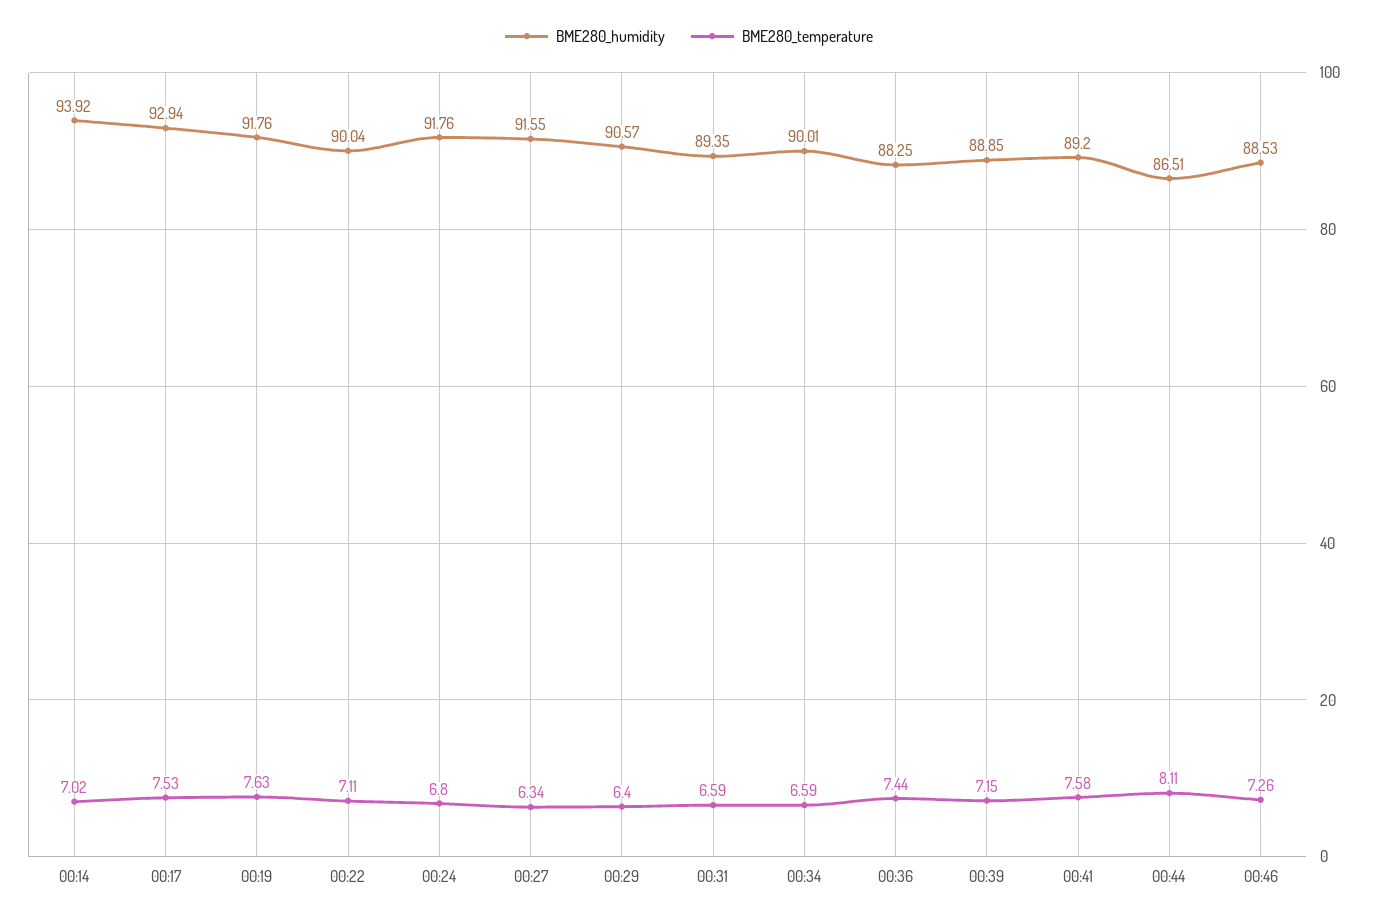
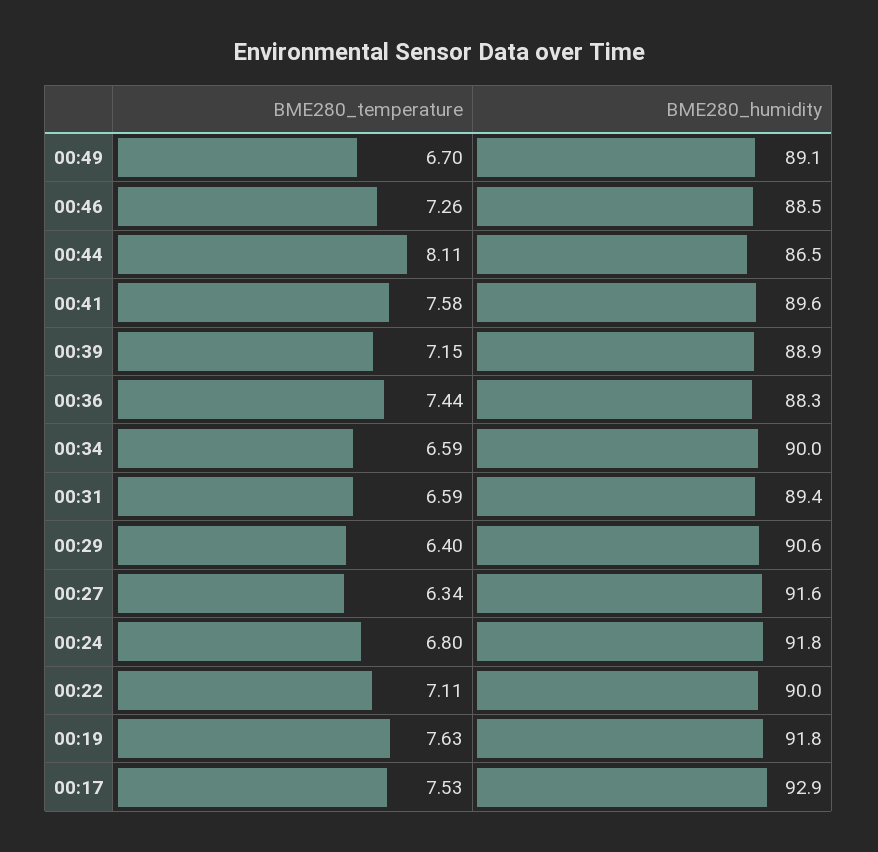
BME280_humidity, 00:14: 93.92 -> none
BME280_temperature, 00:14: 7.02 -> none
BME280_humidity, 00:41: 89.2 -> 89.6
BME280_temperature, 00:49: none -> 6.7
BME280_humidity, 00:49: none -> 89.1

